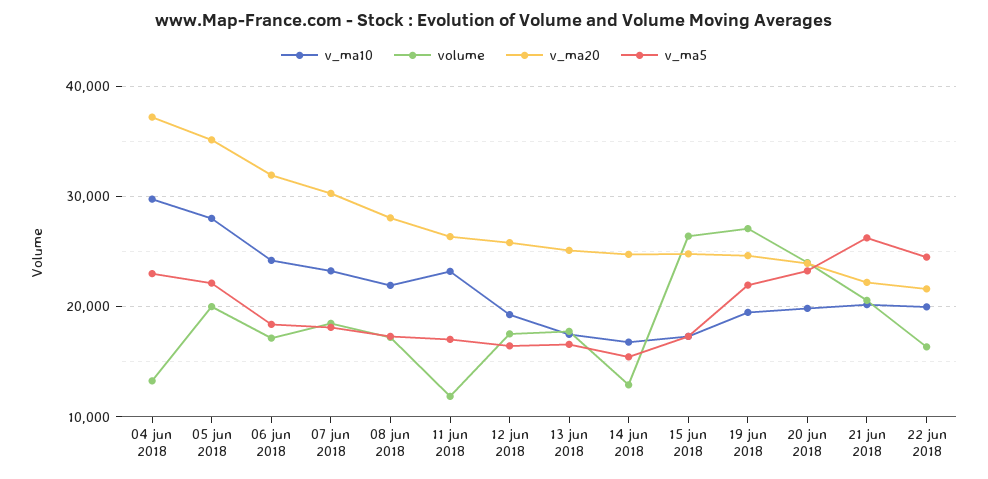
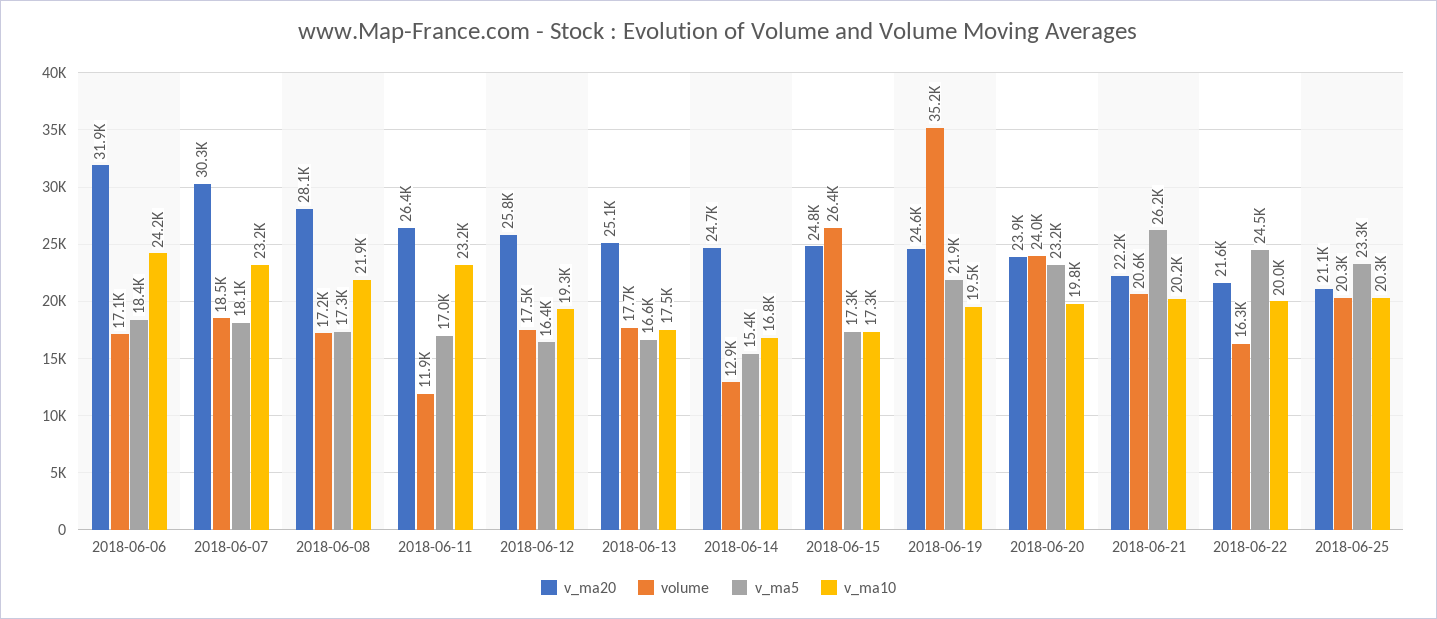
v_ma10, 04 jun 2018: 30000 -> none
volume, 04 jun 2018: 13000 -> none
v_ma20, 04 jun 2018: 37000 -> none
v_ma5, 04 jun 2018: 23000 -> none
v_ma10, 05 jun 2018: 28000 -> none
volume, 05 jun 2018: 20000 -> none
v_ma20, 05 jun 2018: 35000 -> none
v_ma5, 05 jun 2018: 22000 -> none
volume, 19 jun 2018: 27000 -> 35200
v_ma20, 2018-06-25: none -> 21100
volume, 2018-06-25: none -> 20300
v_ma5, 2018-06-25: none -> 23300
v_ma10, 2018-06-25: none -> 20300

